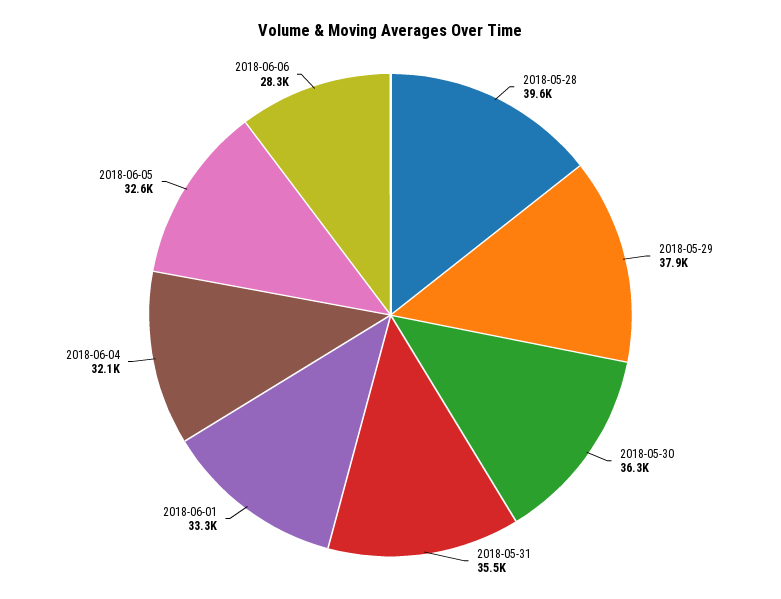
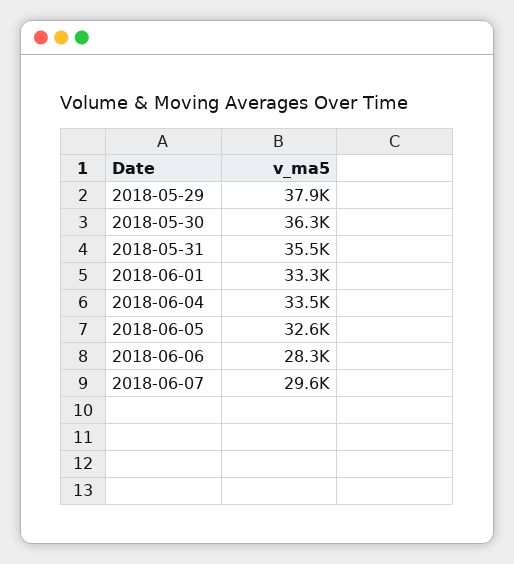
2018-05-28: 39600 -> none
2018-06-04: 32100 -> 33500
2018-06-07: none -> 29600

